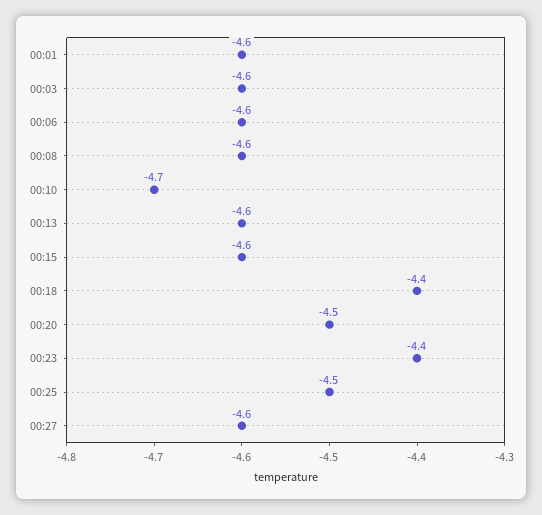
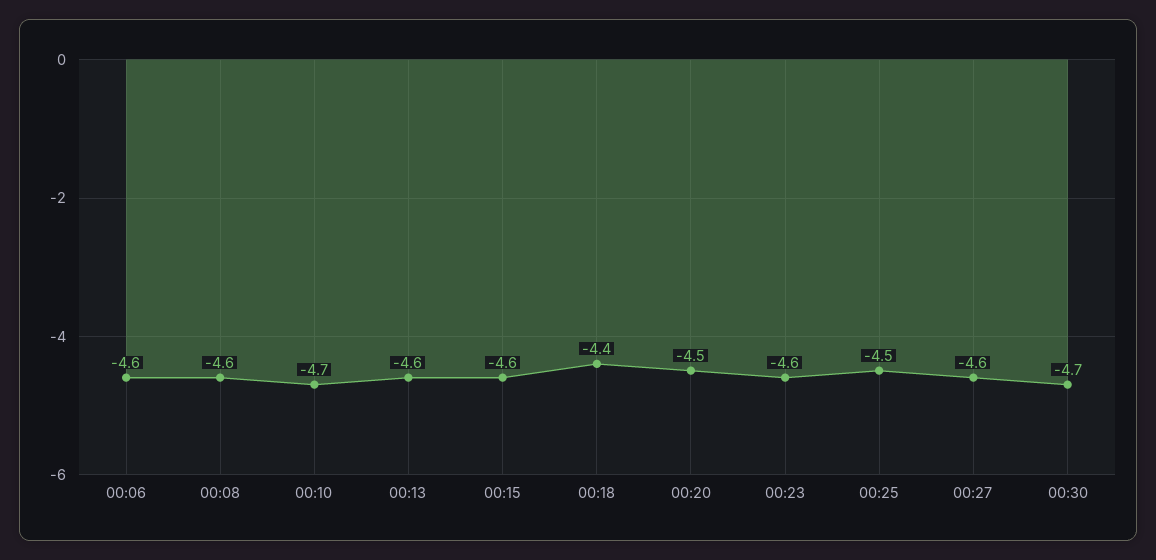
00:01: -4.6 -> none
00:03: -4.6 -> none
00:23: -4.4 -> -4.6
00:30: none -> -4.7

